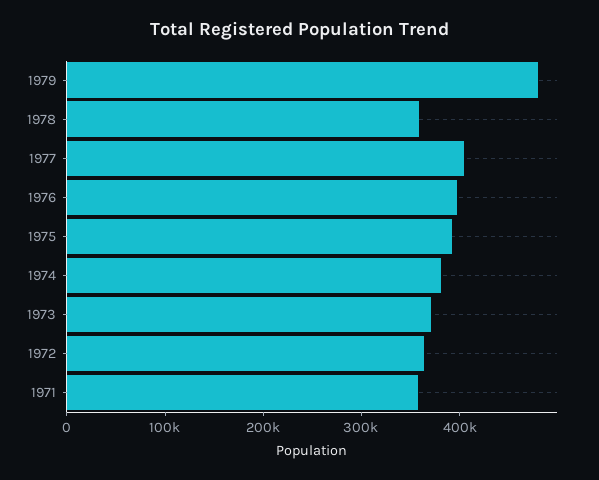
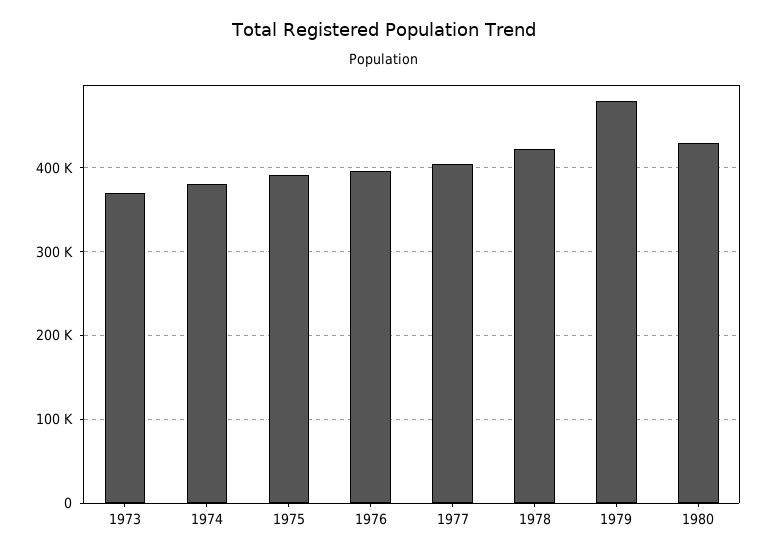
1978: 360000 -> 420000
1972: 360000 -> none
1971: 360000 -> none
1980: none -> 430000

